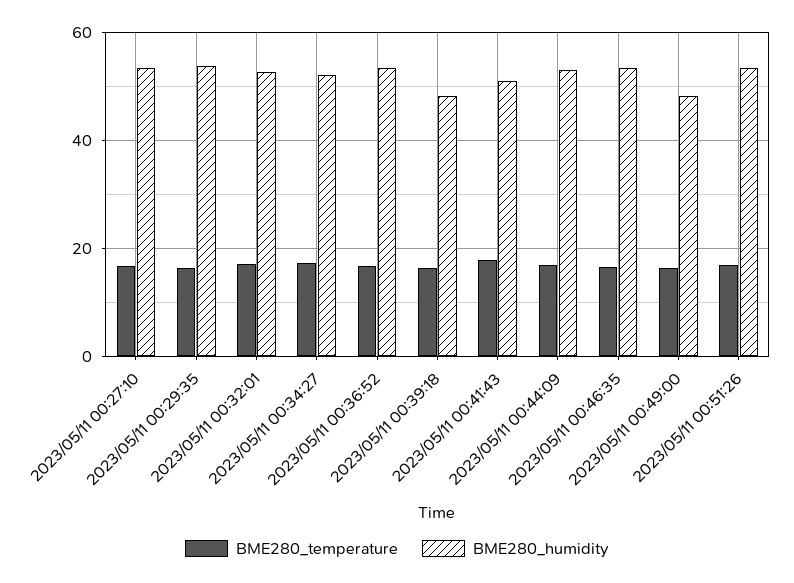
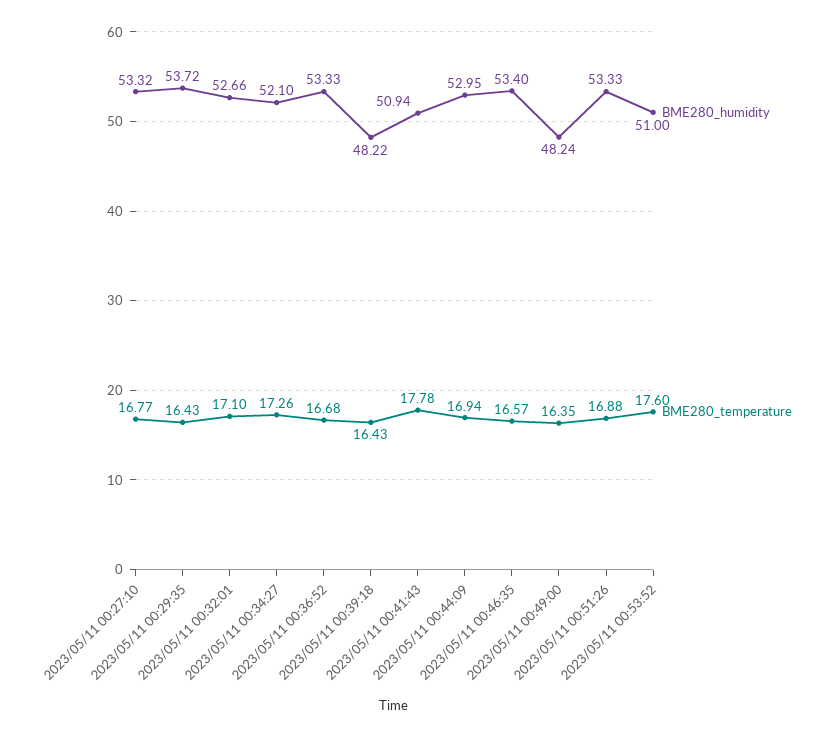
BME280_humidity, 2023/05/11 00:53:52: none -> 51
BME280_temperature, 2023/05/11 00:53:52: none -> 17.6

